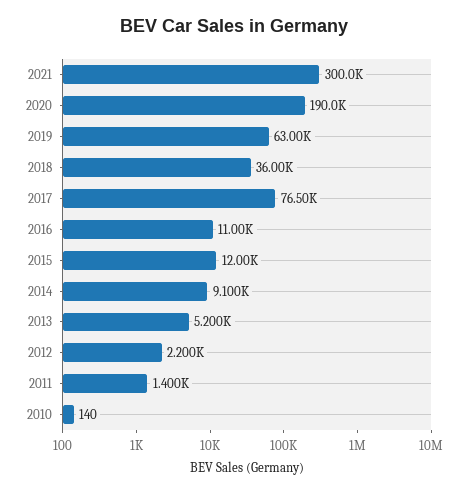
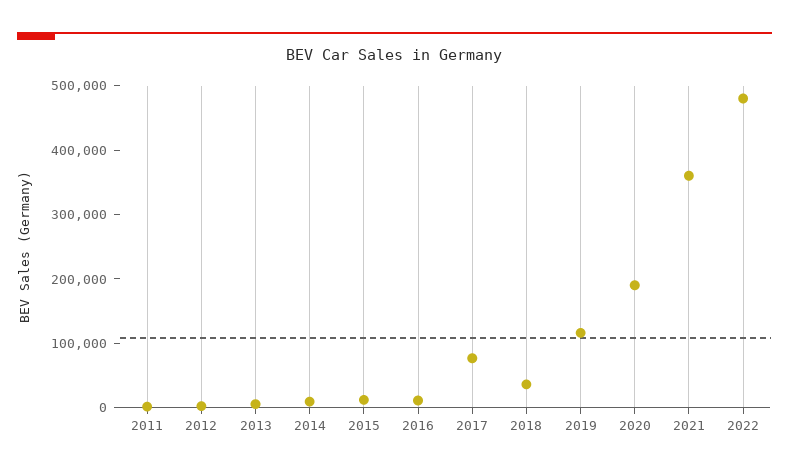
2021: 300000 -> 360000
2019: 63000 -> 120000
2010: 140 -> none
2022: none -> 480000

